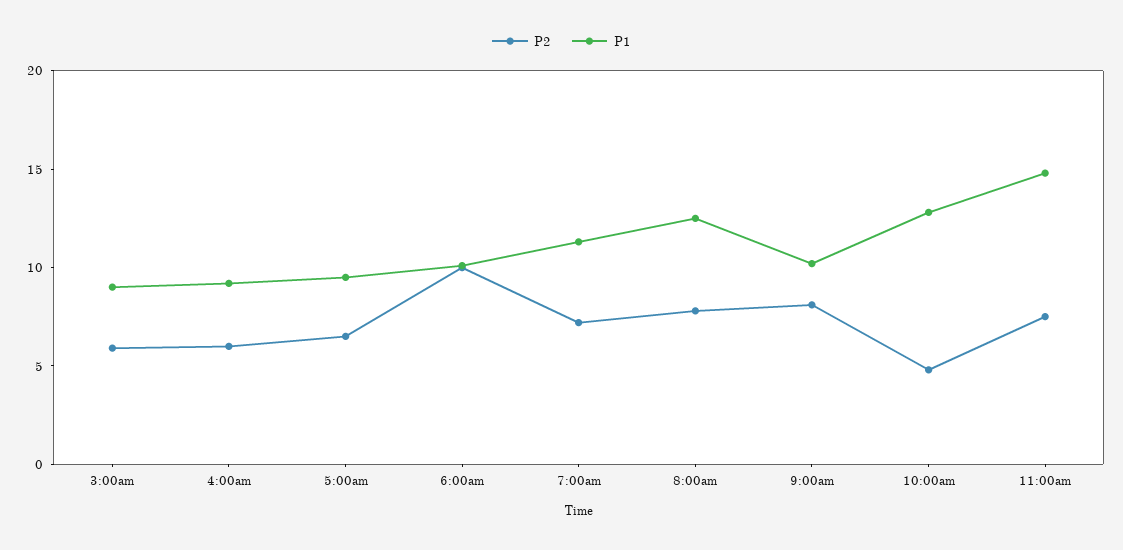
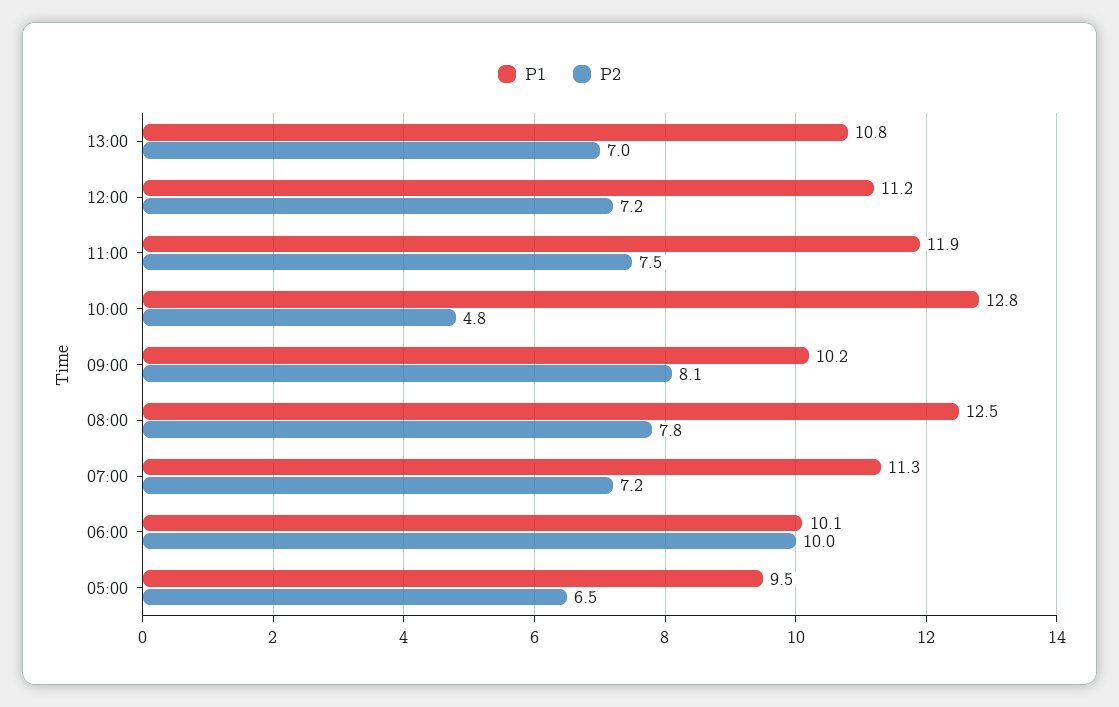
P2, 3:00am: 6 -> none
P1, 3:00am: 9 -> none
P2, 4:00am: 6 -> none
P1, 4:00am: 9 -> none
P1, 11:00am: 15 -> 11.9
P1, 13:00: none -> 10.8
P2, 13:00: none -> 7
P1, 12:00: none -> 11.2
P2, 12:00: none -> 7.2

